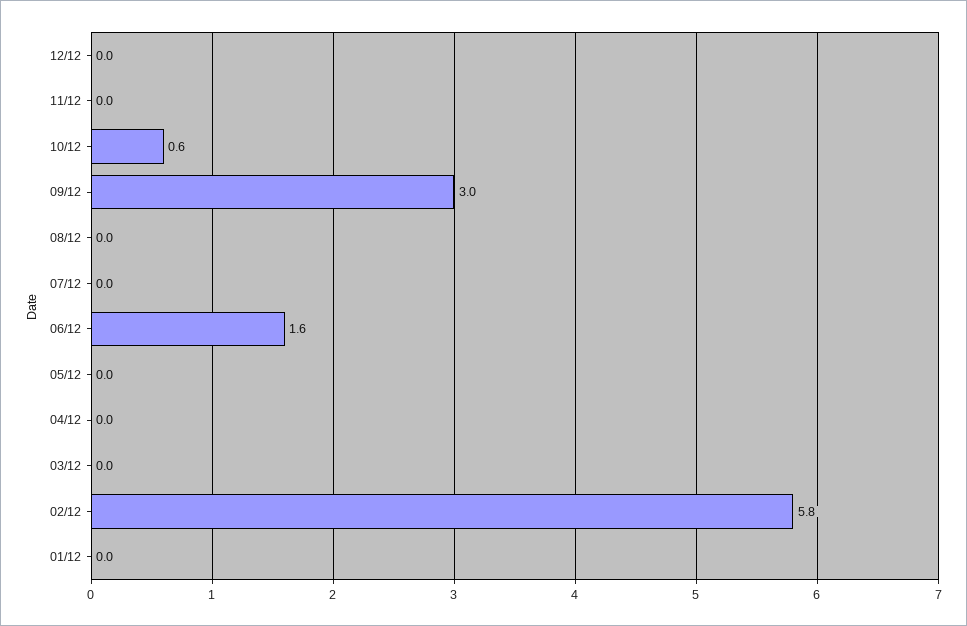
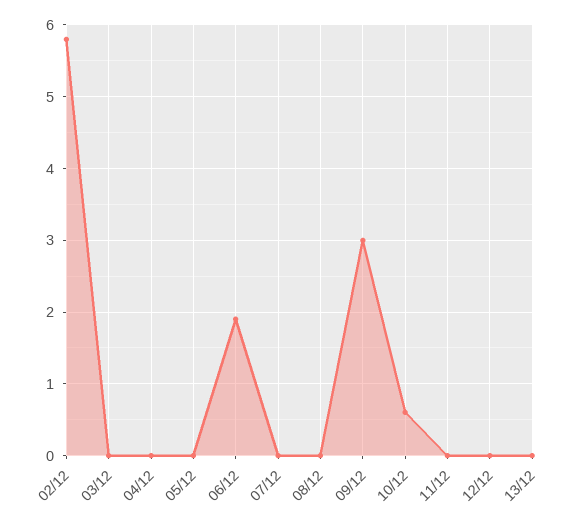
06/12: 1.6 -> 1.9
01/12: 0 -> none
13/12: none -> 0

